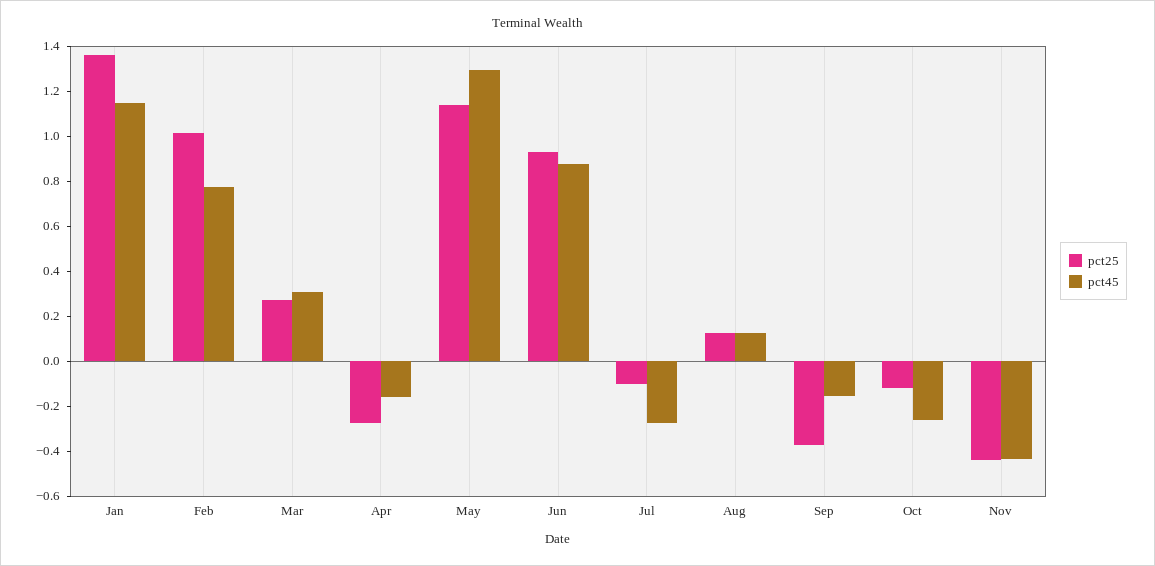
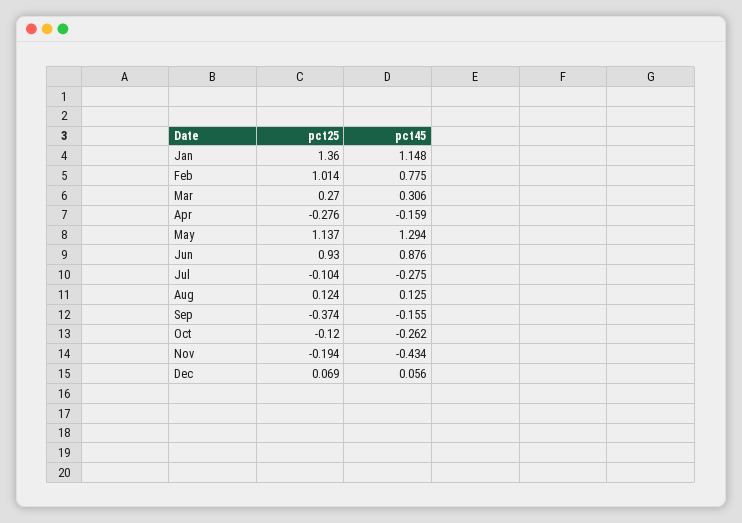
pct25, Nov: -0.45 -> -0.194
pct25, Dec: none -> 0.069
pct45, Dec: none -> 0.056

